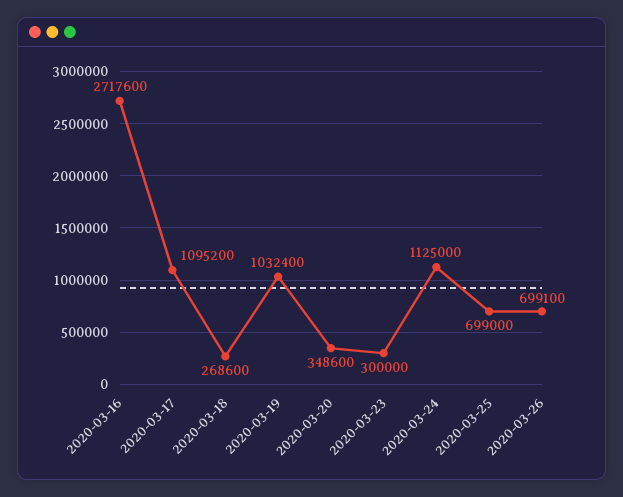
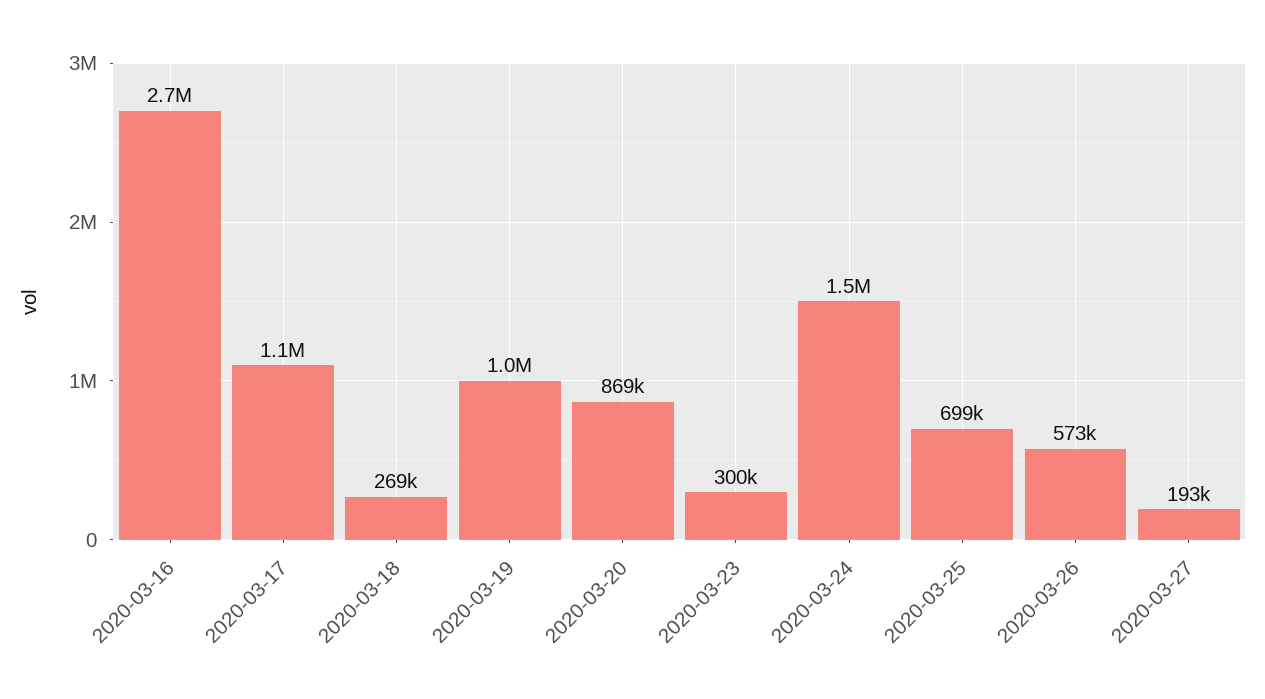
2020-03-20: 348600 -> 869000
2020-03-24: 1125000 -> 1500000
2020-03-26: 699100 -> 573000
2020-03-27: none -> 193000

